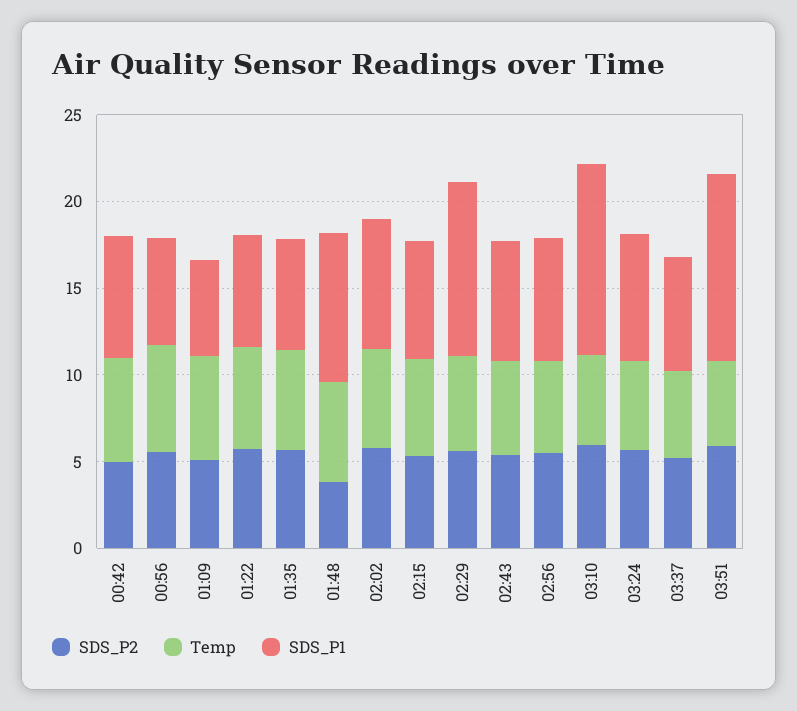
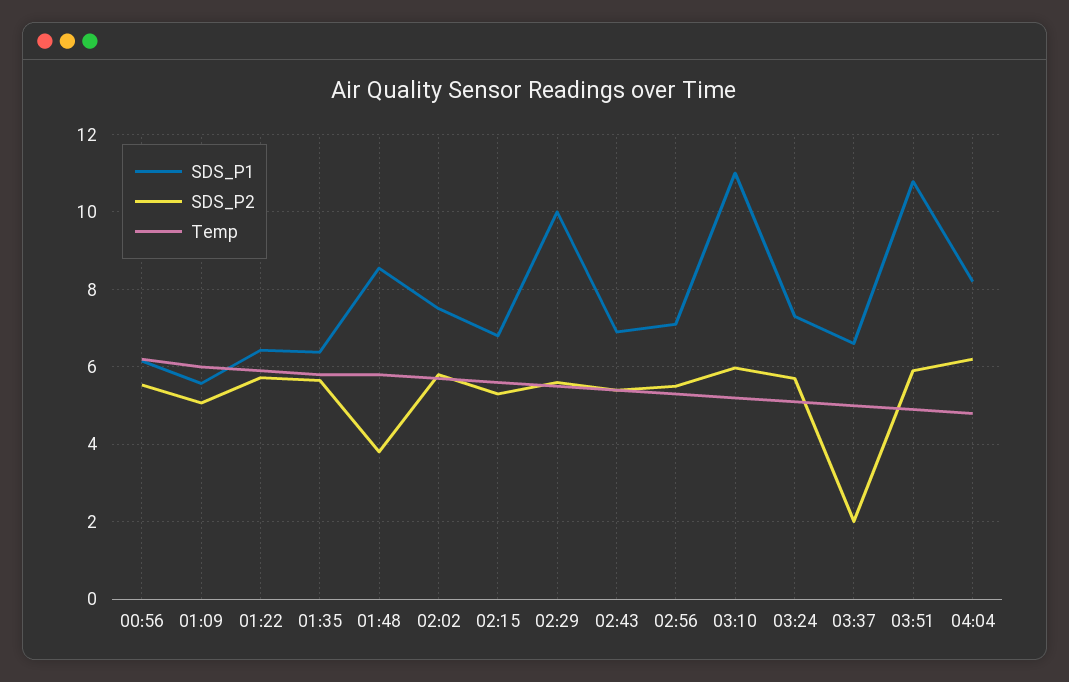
SDS_P2, 00:42: 5 -> none
Temp, 00:42: 6 -> none
SDS_P1, 00:42: 7 -> none
SDS_P2, 03:37: 5 -> 2
SDS_P1, 04:04: none -> 8.2
SDS_P2, 04:04: none -> 6.2
Temp, 04:04: none -> 4.8

